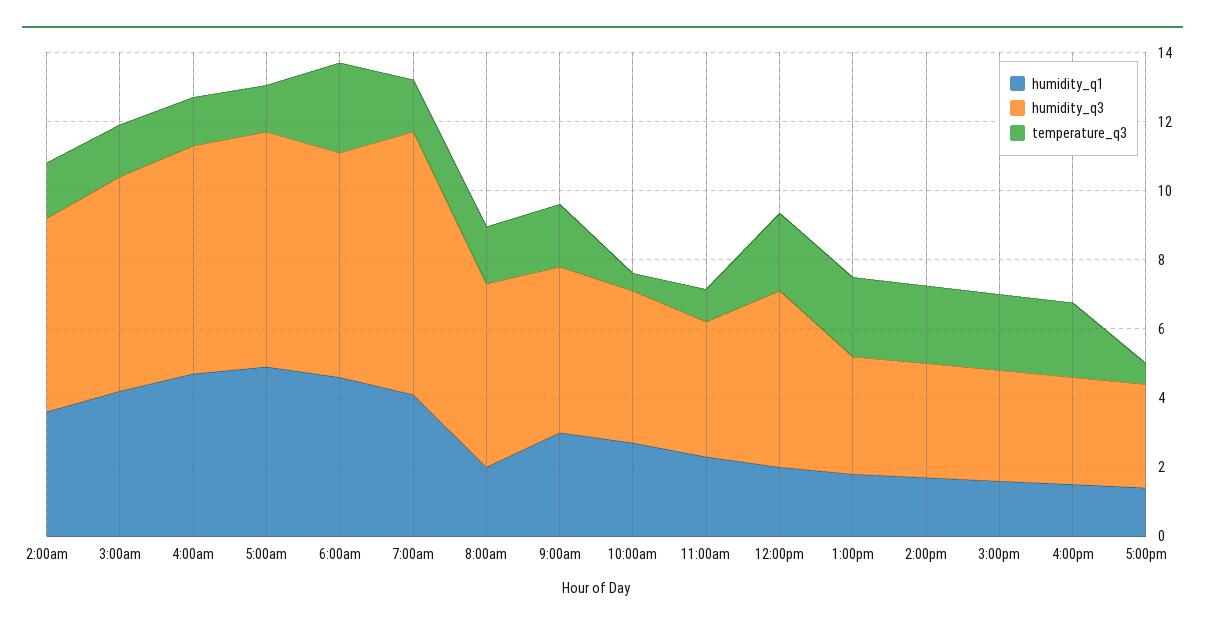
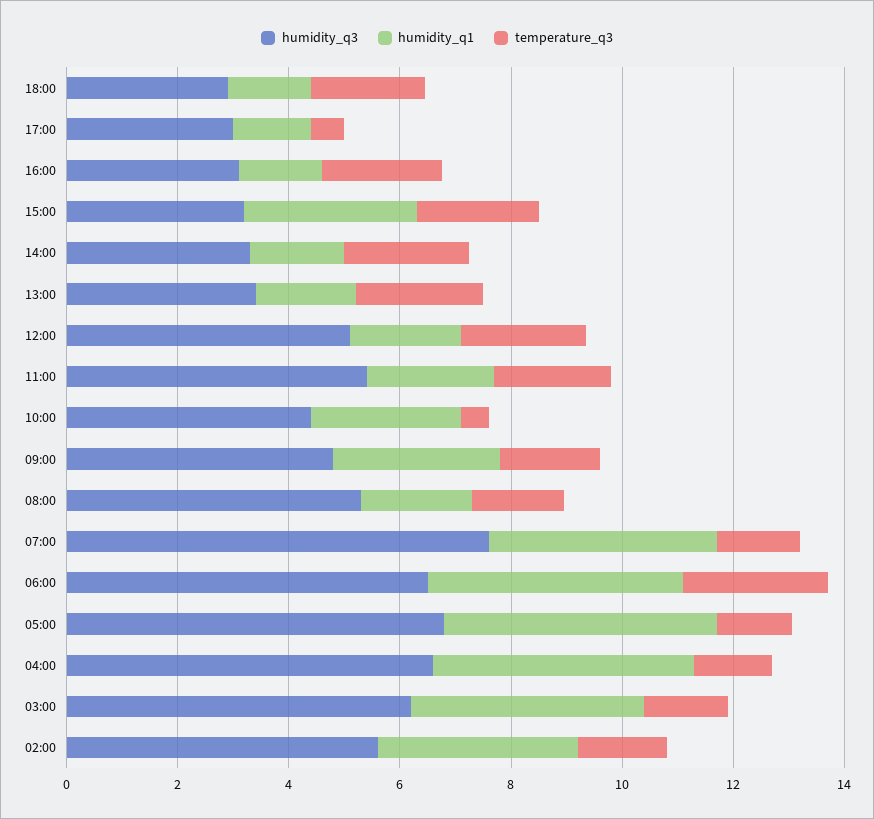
humidity_q3, 11:00am: 4 -> 5.5
temperature_q3, 11:00am: 1 -> 2
humidity_q1, 3:00pm: 1.5 -> 3
humidity_q3, 18:00: none -> 3
humidity_q1, 18:00: none -> 1.5
temperature_q3, 18:00: none -> 2

